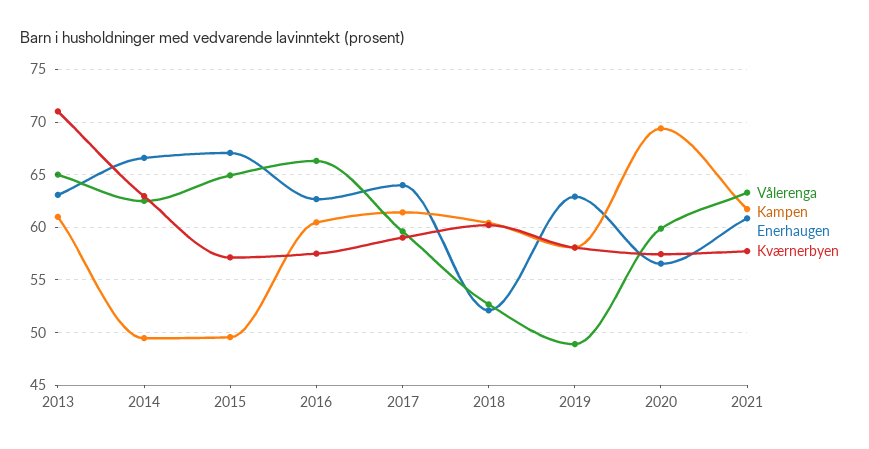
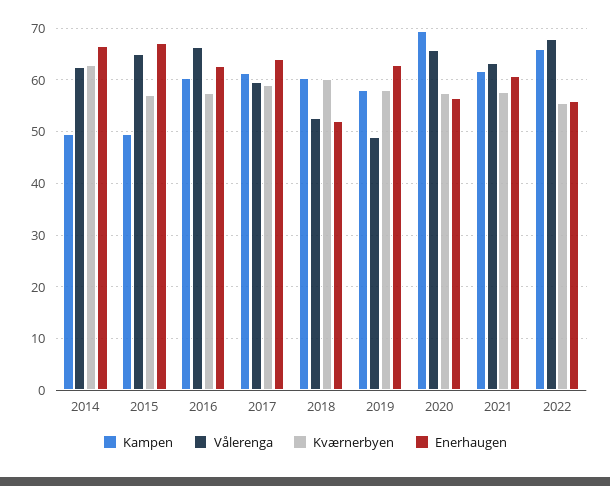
Vålerenga, 2013: 65 -> none
Kampen, 2013: 61 -> none
Enerhaugen, 2013: 63 -> none
Kværnerbyen, 2013: 71 -> none
Vålerenga, 2020: 60 -> 66
Kampen, 2022: none -> 66
Vålerenga, 2022: none -> 68
Kværnerbyen, 2022: none -> 56
Enerhaugen, 2022: none -> 56

